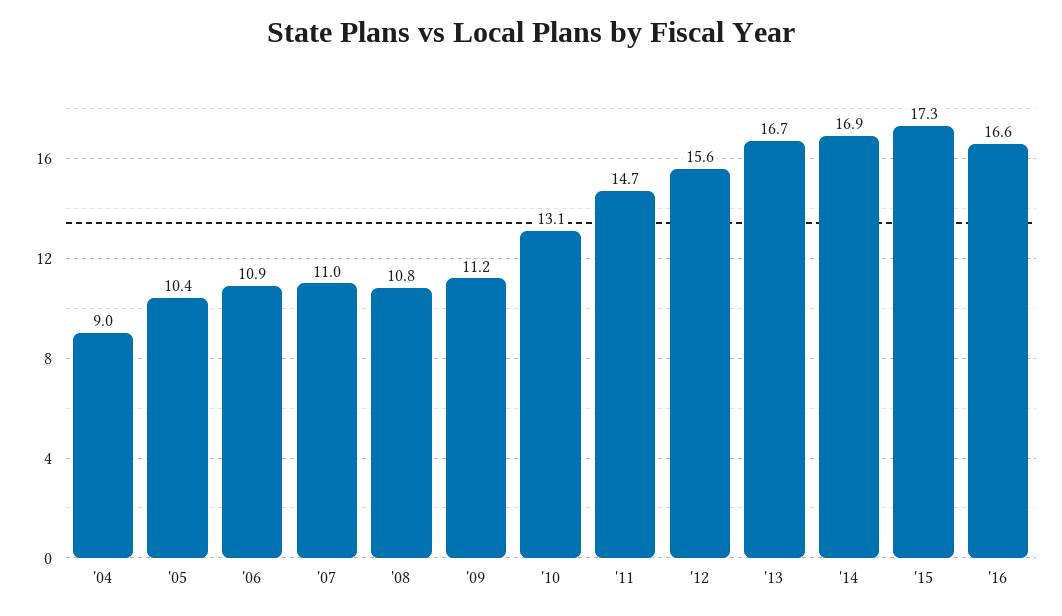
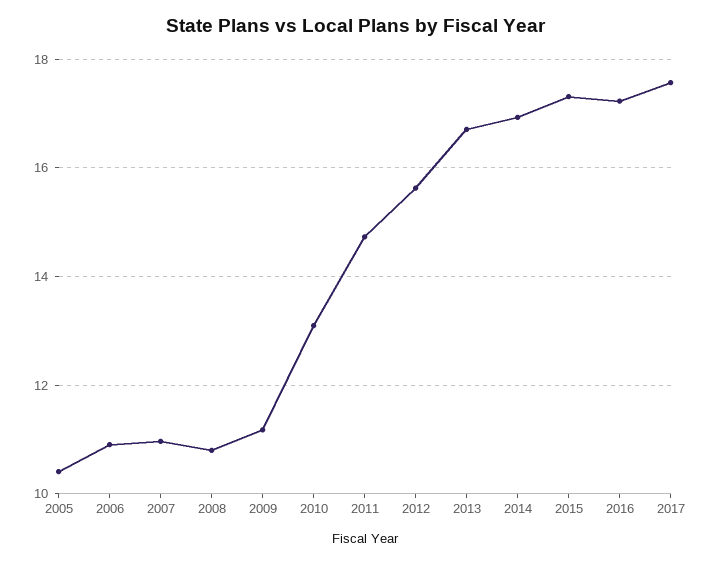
'04: 9 -> none
'16: 16.6 -> 17.2
2017: none -> 17.6

